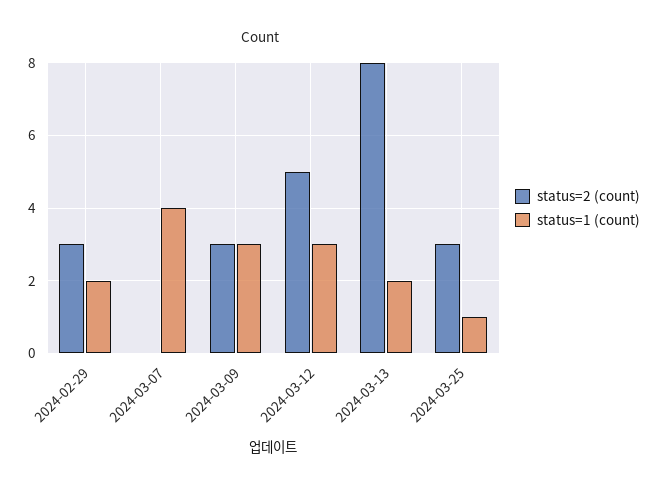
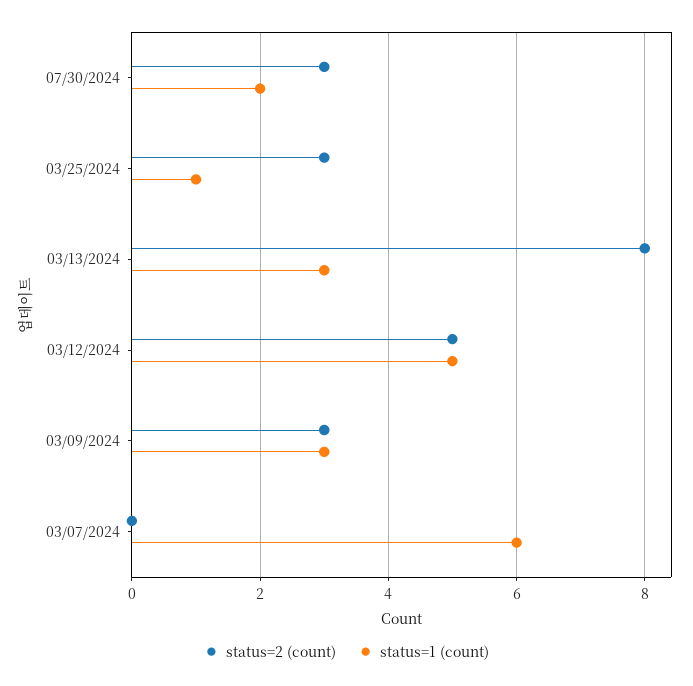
status=2 (count), 2024-02-29: 3 -> none
status=1 (count), 2024-02-29: 2 -> none
status=1 (count), 2024-03-07: 4 -> 6
status=1 (count), 2024-03-12: 3 -> 5
status=1 (count), 2024-03-13: 2 -> 3
status=2 (count), 07/30/2024: none -> 3
status=1 (count), 07/30/2024: none -> 2

